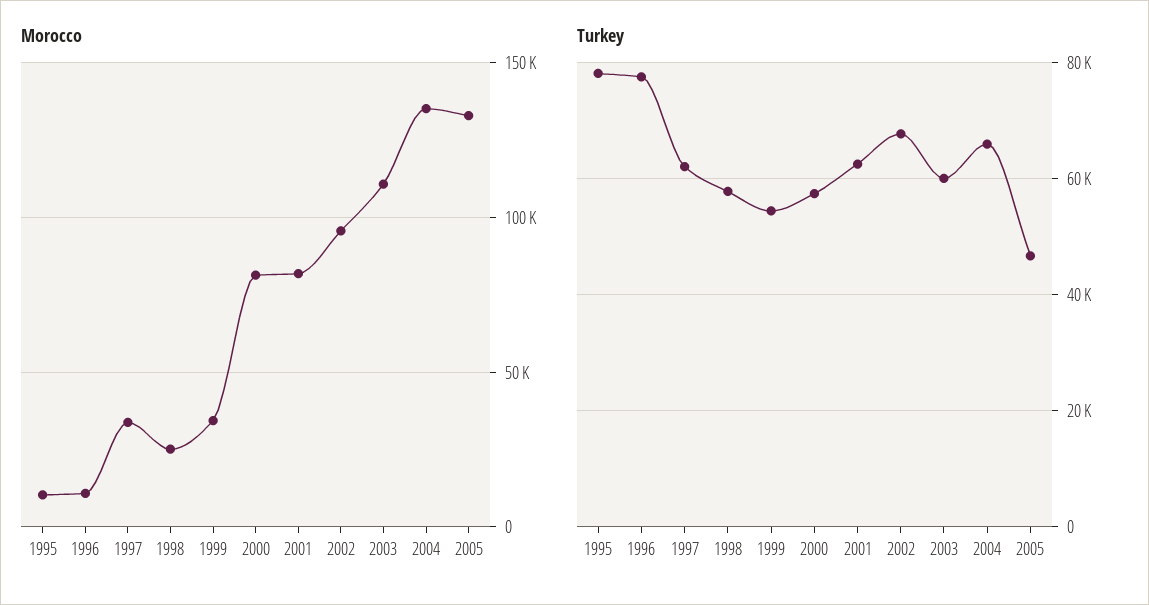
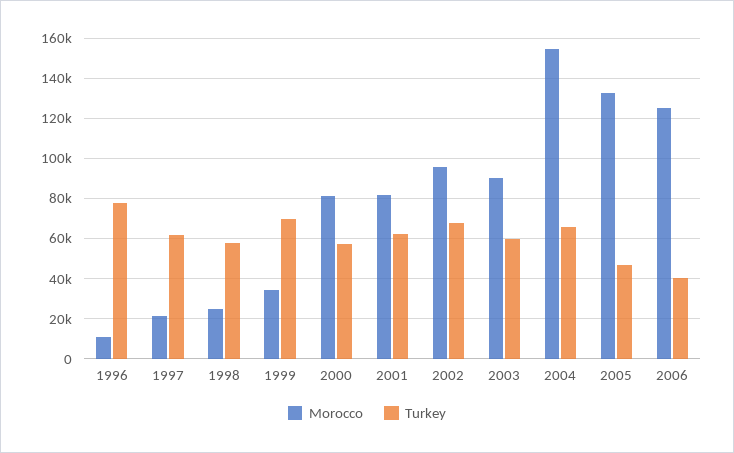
Morocco, 1995: 10000 -> none
Morocco, 1997: 35000 -> 20000
Morocco, 2003: 110000 -> 90000
Morocco, 2004: 135000 -> 155000
Turkey, 1995: 78000 -> none
Turkey, 1999: 54000 -> 70000
Morocco, 2006: none -> 125000
Turkey, 2006: none -> 40000

